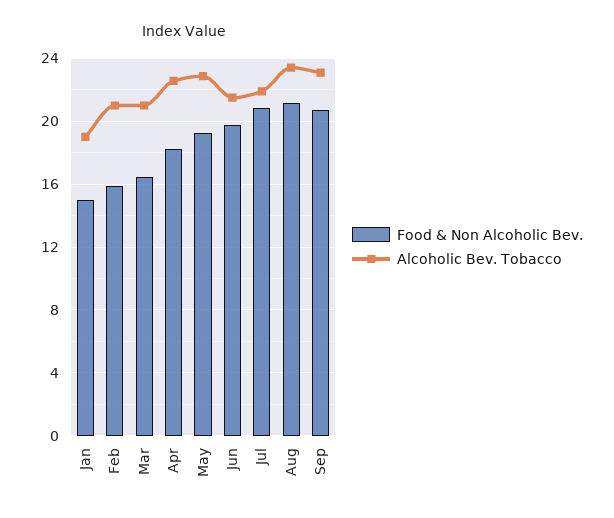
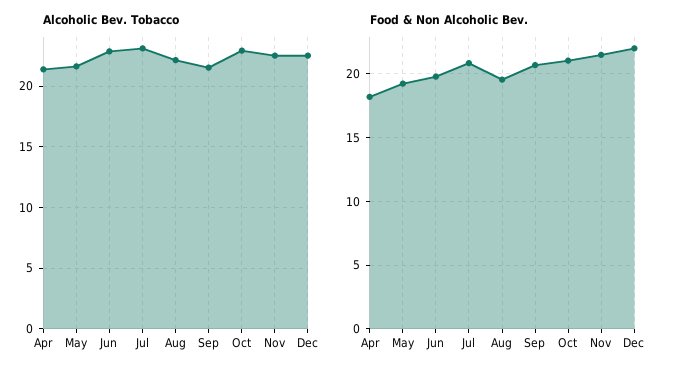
Food & Non Alcoholic Bev., Jan: 15 -> none
Alcoholic Bev. Tobacco, Jan: 19 -> none
Food & Non Alcoholic Bev., Feb: 16 -> none
Alcoholic Bev. Tobacco, Feb: 21 -> none
Food & Non Alcoholic Bev., Mar: 16.5 -> none
Alcoholic Bev. Tobacco, Mar: 21 -> none
Alcoholic Bev. Tobacco, Apr: 22.5 -> 21.5
Alcoholic Bev. Tobacco, May: 23 -> 21.5
Alcoholic Bev. Tobacco, Jun: 21.5 -> 23
Alcoholic Bev. Tobacco, Jul: 22 -> 23
Food & Non Alcoholic Bev., Aug: 21 -> 19.5
Alcoholic Bev. Tobacco, Aug: 23.5 -> 22
Alcoholic Bev. Tobacco, Sep: 23 -> 21.5
Alcoholic Bev. Tobacco, Oct: none -> 23
Alcoholic Bev. Tobacco, Nov: none -> 22.5
Alcoholic Bev. Tobacco, Dec: none -> 22.5
Food & Non Alcoholic Bev., Oct: none -> 21
Food & Non Alcoholic Bev., Nov: none -> 21.5
Food & Non Alcoholic Bev., Dec: none -> 22

